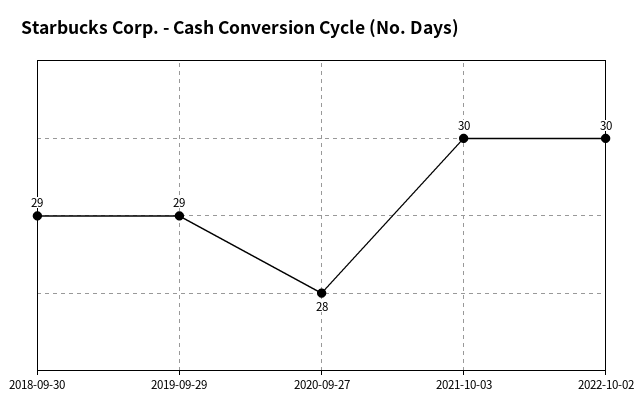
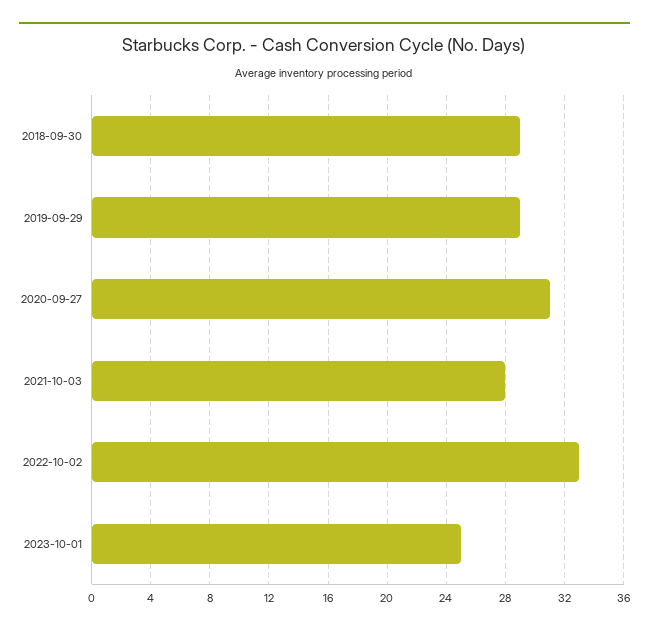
2020-09-27: 28 -> 31
2021-10-03: 30 -> 28
2022-10-02: 30 -> 33
2023-10-01: none -> 25

